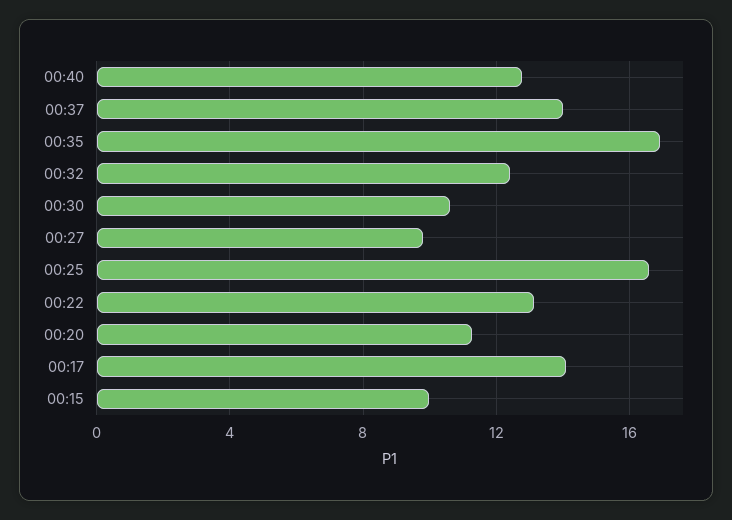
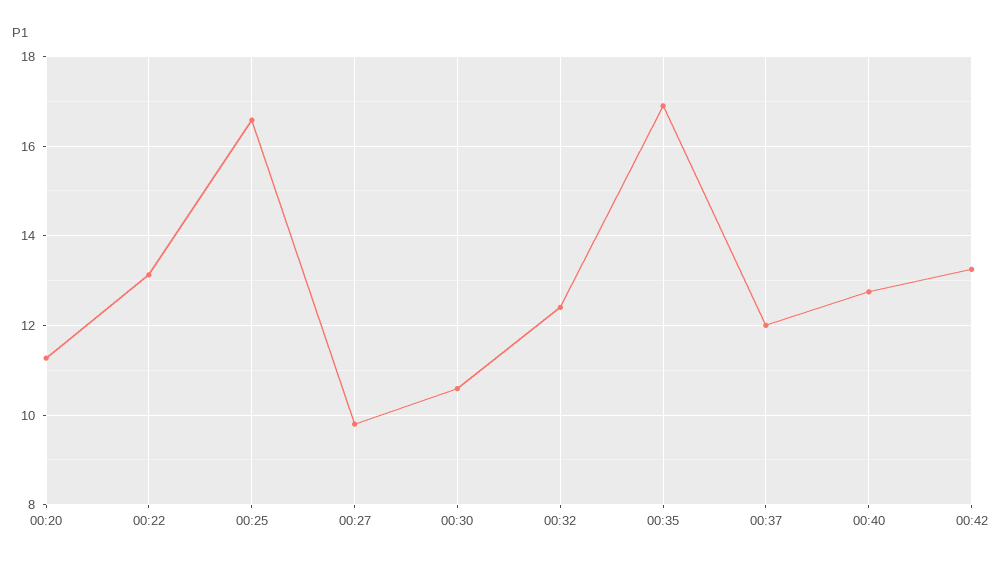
00:37: 14 -> 12
00:17: 14 -> none
00:15: 10 -> none
00:42: none -> 13.2

